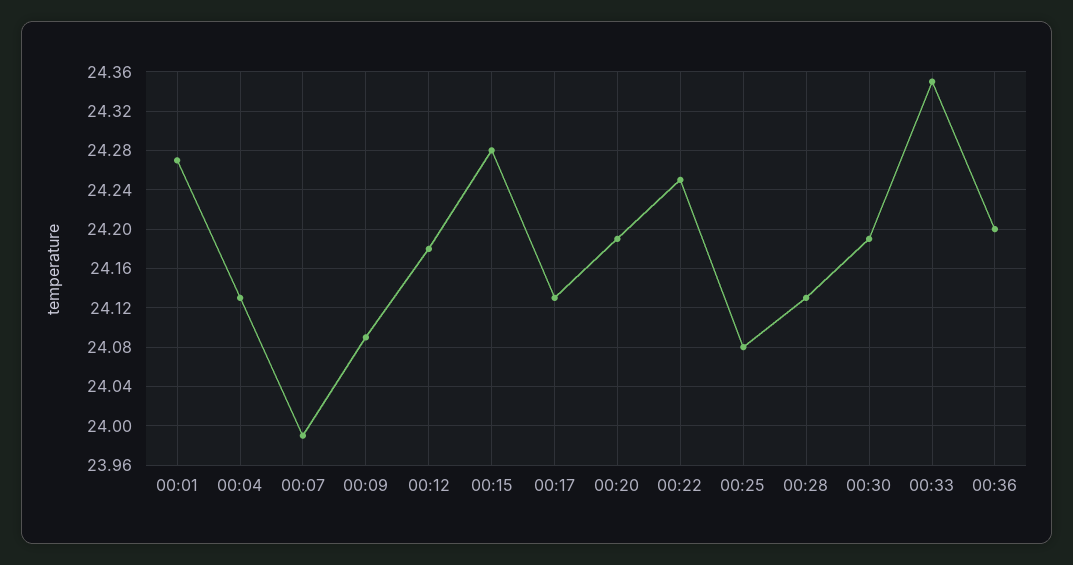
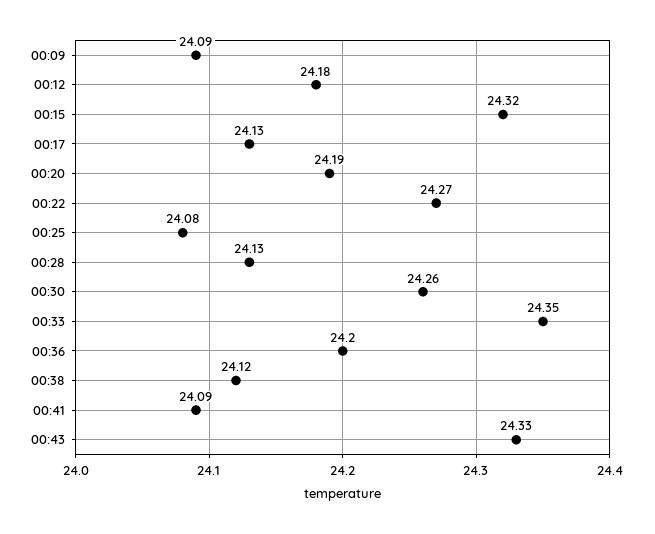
00:01: 24.27 -> none
00:04: 24.13 -> none
00:07: 23.99 -> none
00:15: 24.28 -> 24.32
00:22: 24.25 -> 24.27
00:30: 24.19 -> 24.26
00:38: none -> 24.12
00:41: none -> 24.09
00:43: none -> 24.33

